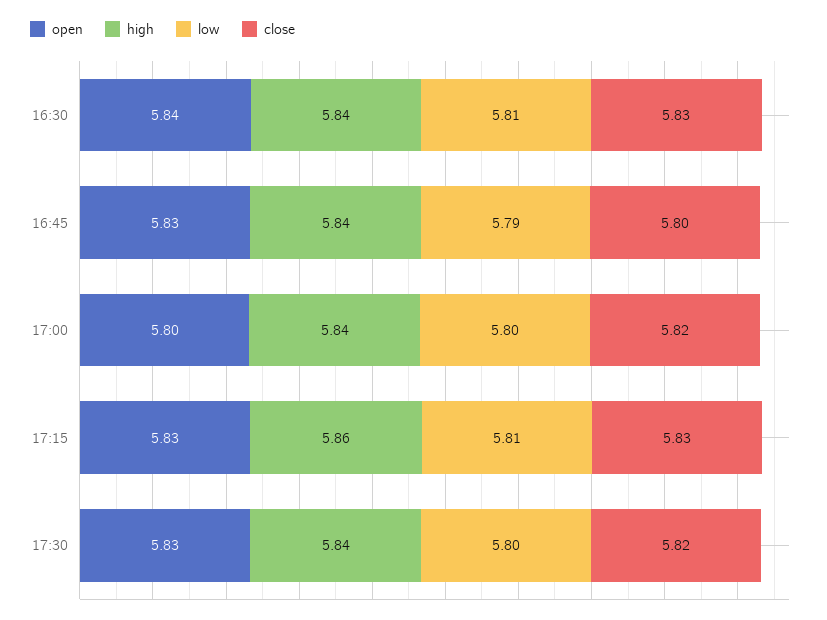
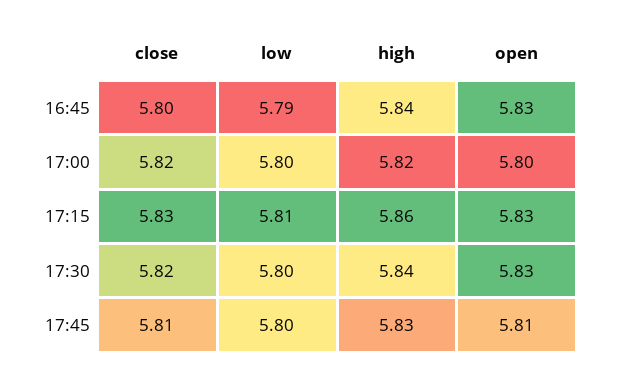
open, 16:30: 5.84 -> none
high, 16:30: 5.84 -> none
low, 16:30: 5.81 -> none
close, 16:30: 5.83 -> none
high, 17:00: 5.84 -> 5.82
close, 17:45: none -> 5.81
low, 17:45: none -> 5.8
high, 17:45: none -> 5.83
open, 17:45: none -> 5.81

